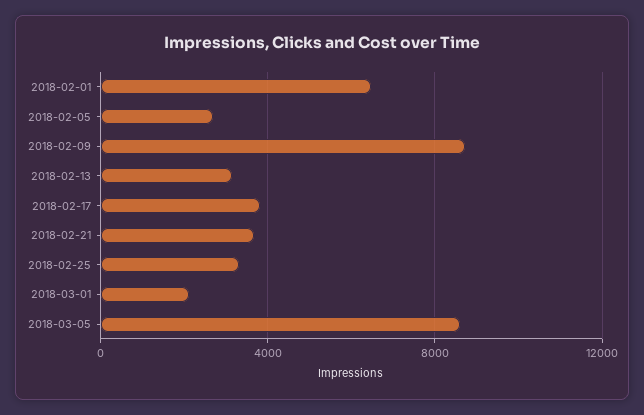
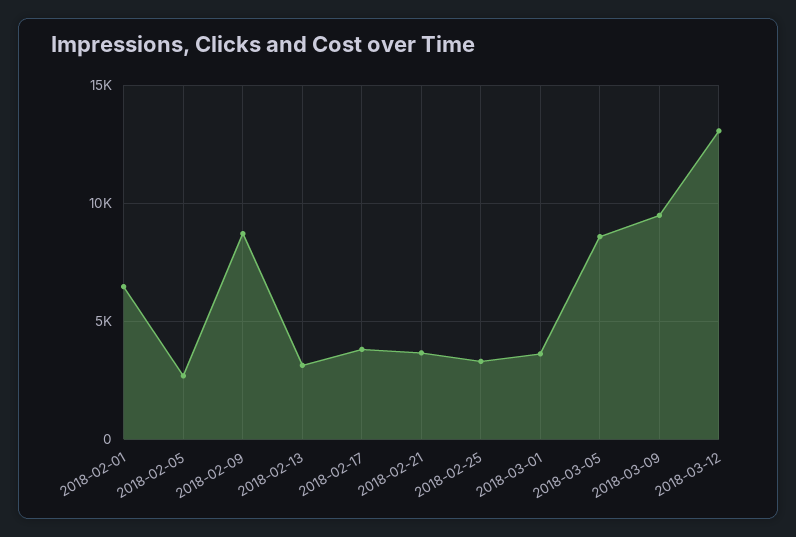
2018-03-01: 2000 -> 3500
2018-03-09: none -> 9500
2018-03-12: none -> 13000

